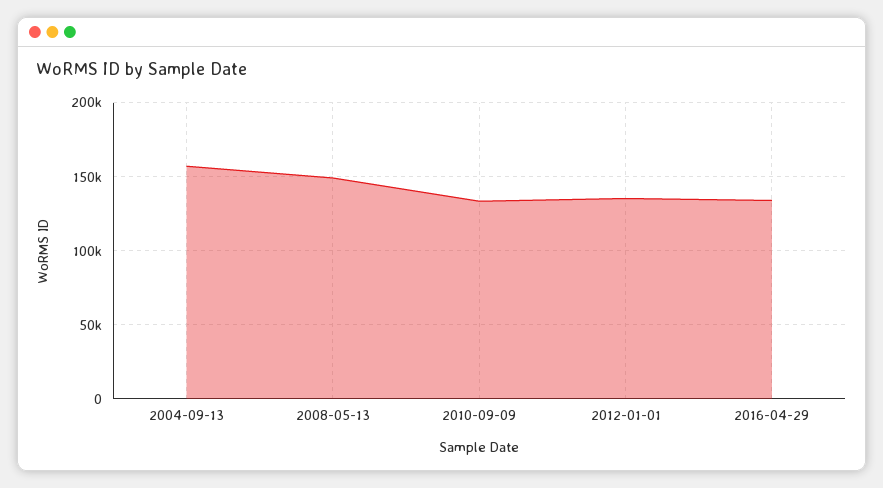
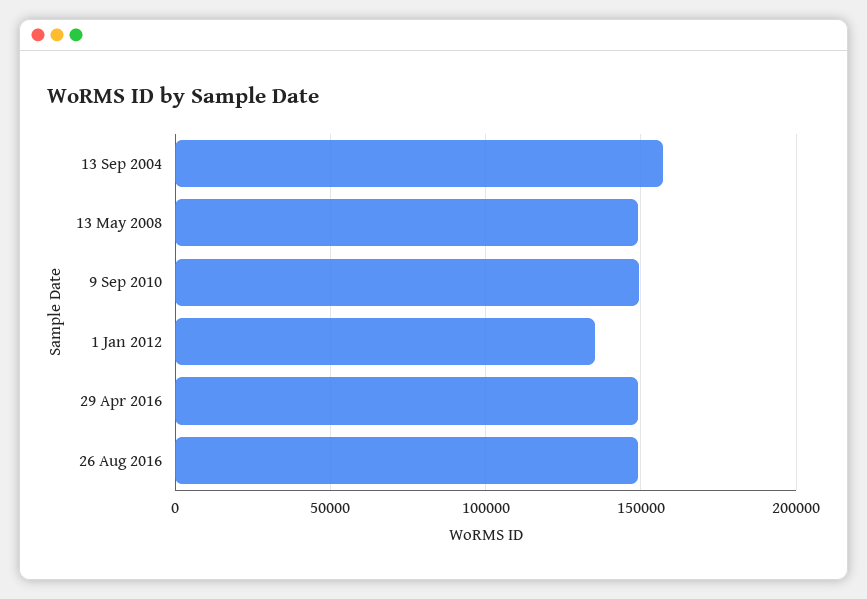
2010-09-09: 135000 -> 150000
2016-04-29: 135000 -> 150000
26 Aug 2016: none -> 150000

